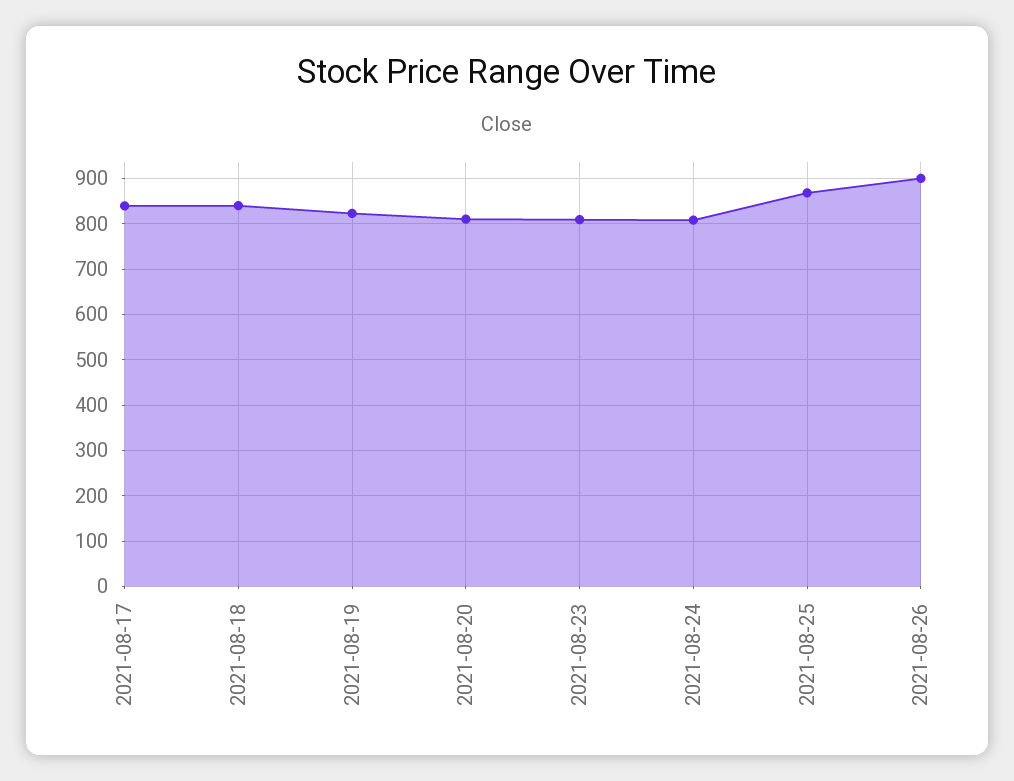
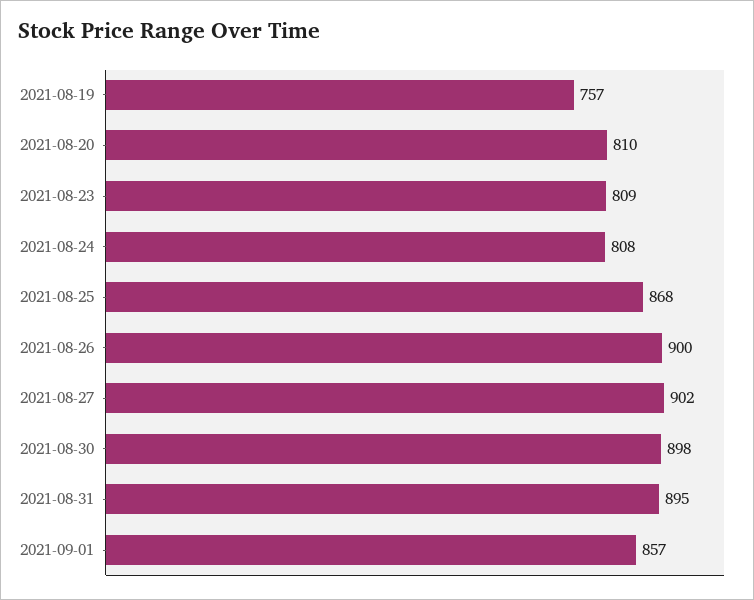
2021-08-17: 840 -> none
2021-08-18: 840 -> none
2021-08-19: 820 -> 757
2021-08-27: none -> 902
2021-08-30: none -> 898
2021-08-31: none -> 895
2021-09-01: none -> 857

